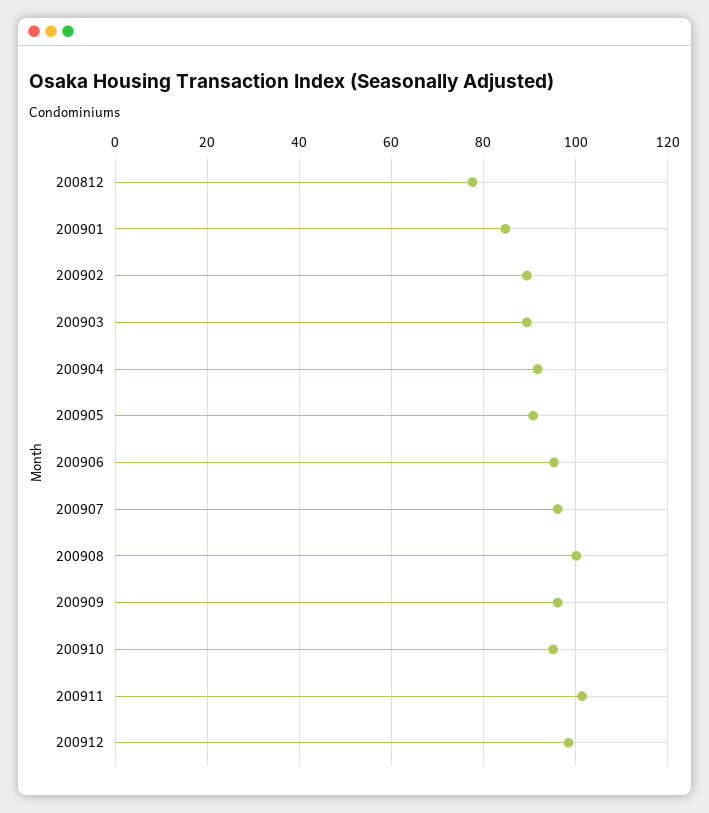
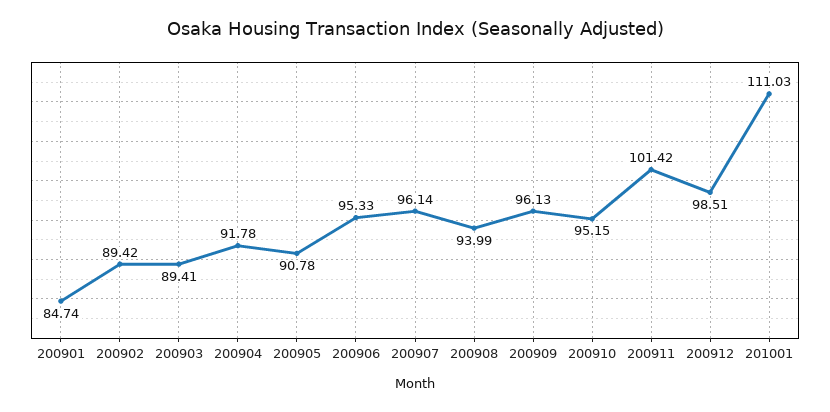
200812: 78 -> none
200908: 100 -> 93.99
201001: none -> 111.03

